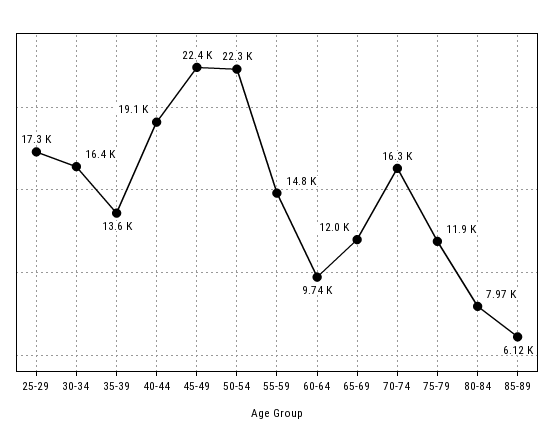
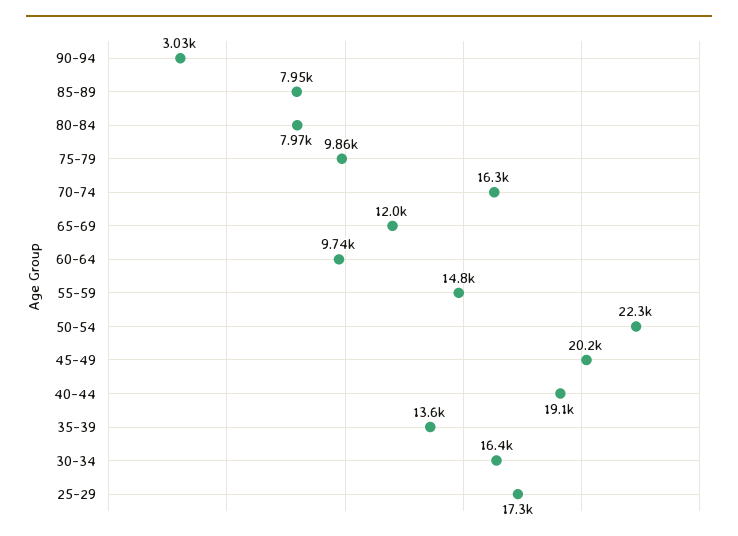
45-49: 22400 -> 20200
75-79: 11900 -> 9860
85-89: 6120 -> 7950
90-94: none -> 3030

